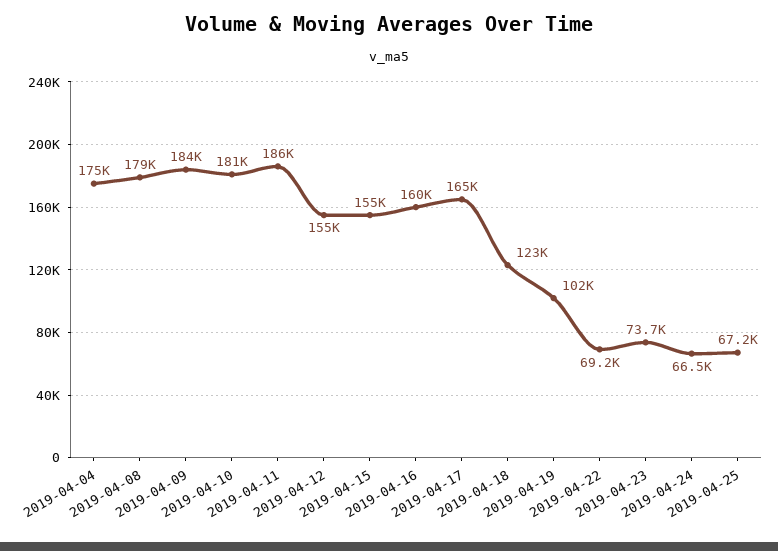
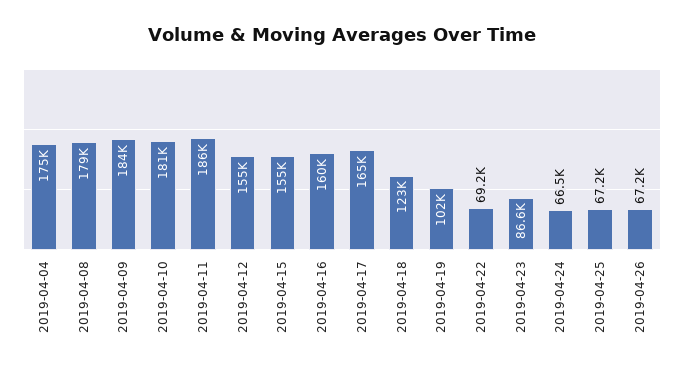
2019-04-23: 73700 -> 86600
2019-04-26: none -> 67200

